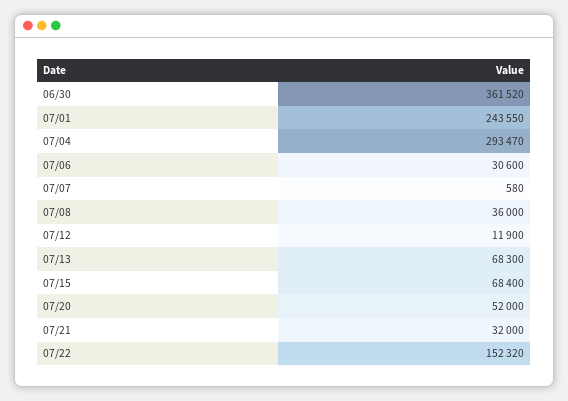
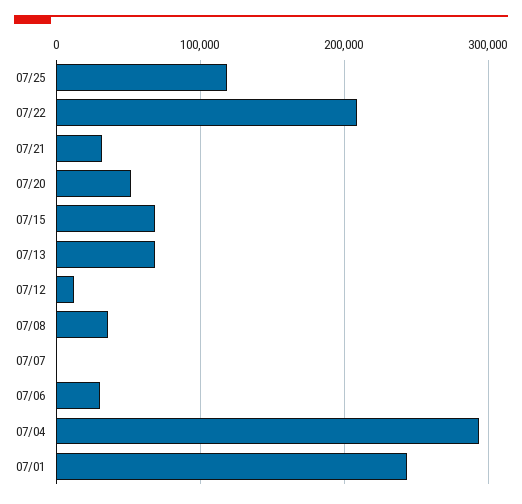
06/30: 361520 -> none
07/22: 152320 -> 210000
07/25: none -> 120000

